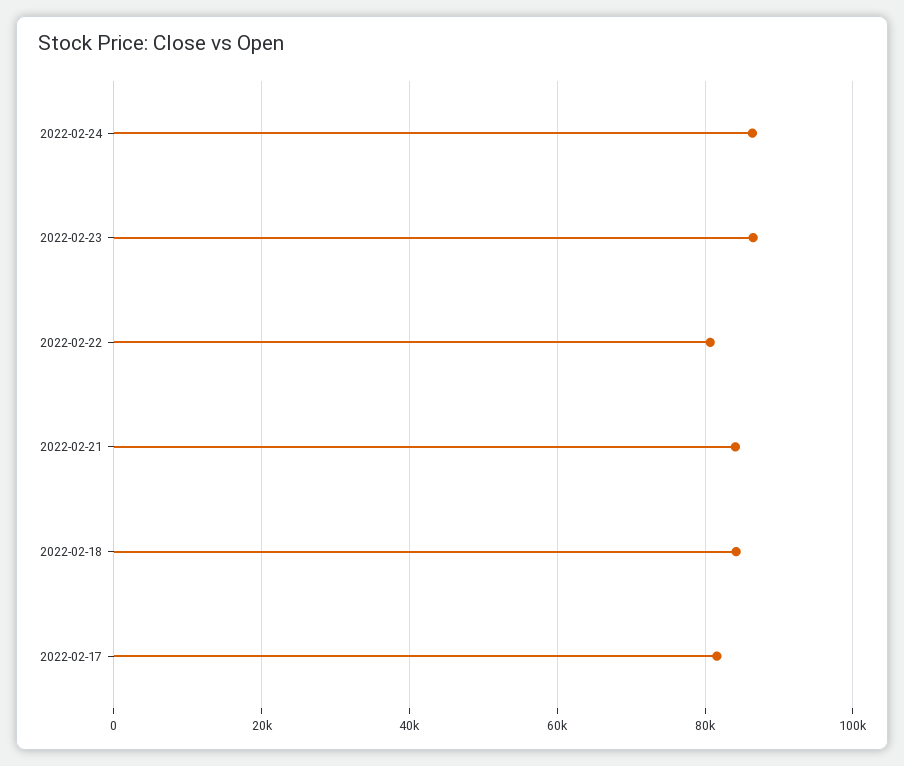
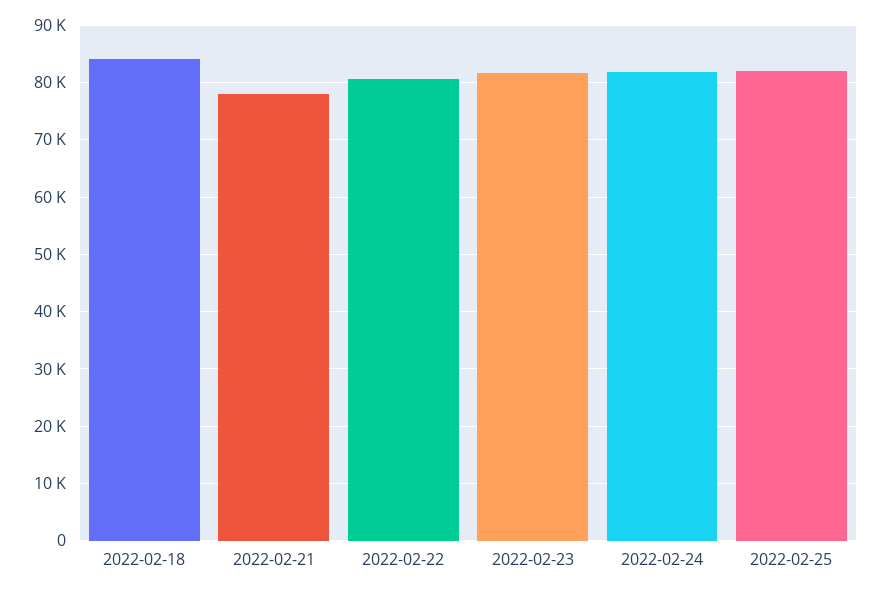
2022-02-24: 86000 -> 82000
2022-02-23: 86000 -> 82000
2022-02-21: 84000 -> 78000
2022-02-17: 82000 -> none
2022-02-25: none -> 82000

